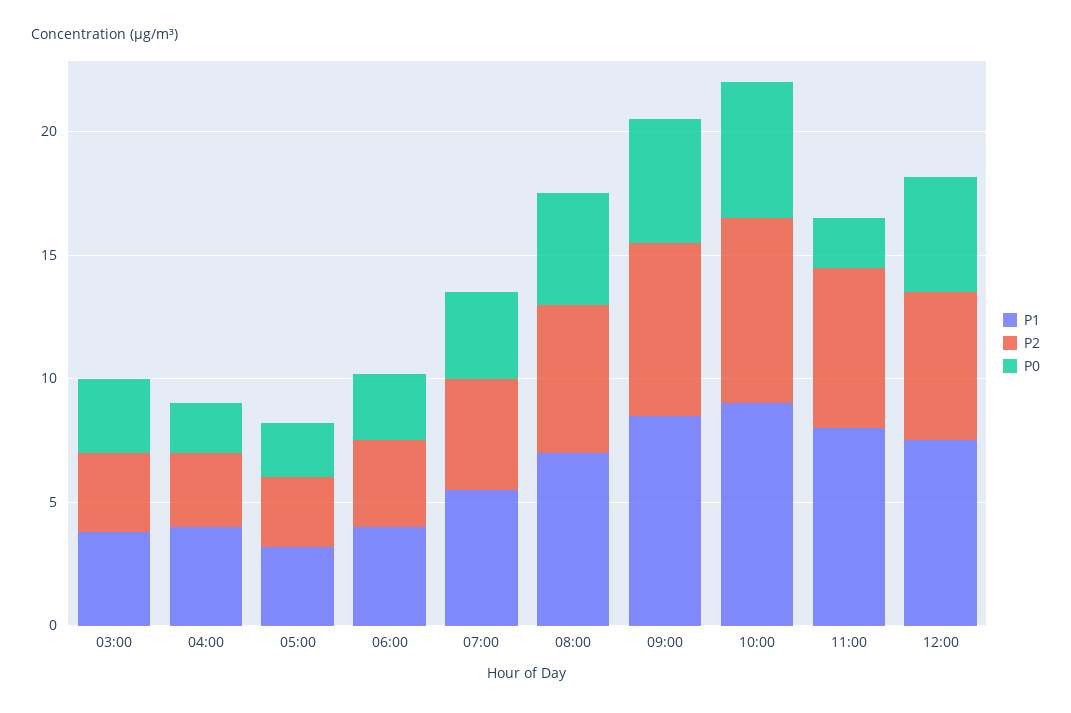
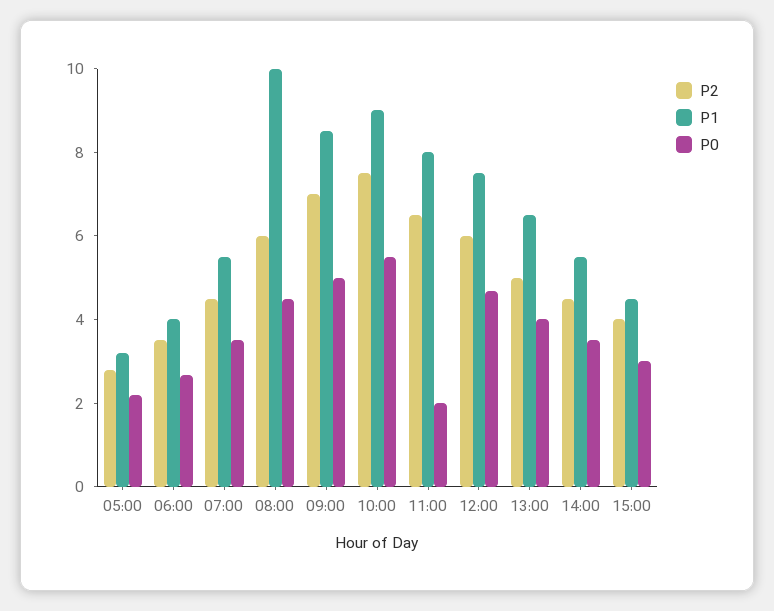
P1, 03:00: 4 -> none
P2, 03:00: 3 -> none
P0, 03:00: 3 -> none
P1, 04:00: 4 -> none
P2, 04:00: 3 -> none
P0, 04:00: 2 -> none
P1, 08:00: 7 -> 10
P2, 13:00: none -> 5
P1, 13:00: none -> 6.5
P0, 13:00: none -> 4
P2, 14:00: none -> 4.5
P1, 14:00: none -> 5.5
P0, 14:00: none -> 3.5
P2, 15:00: none -> 4
P1, 15:00: none -> 4.5
P0, 15:00: none -> 3

